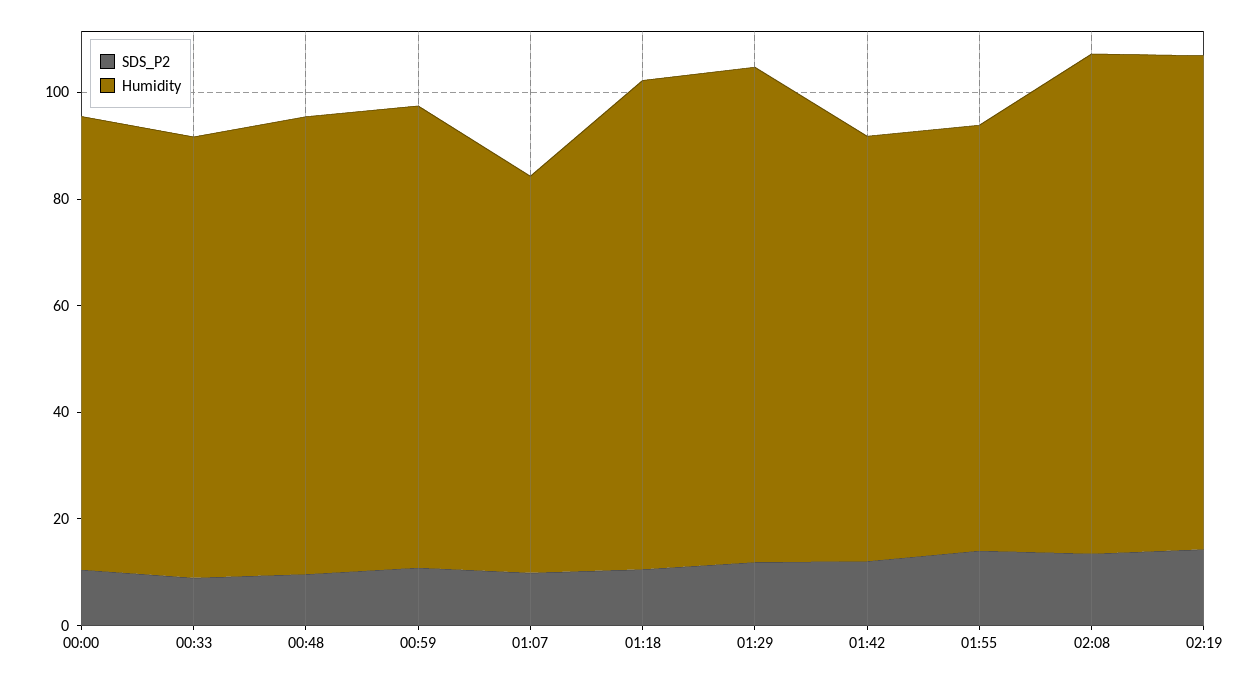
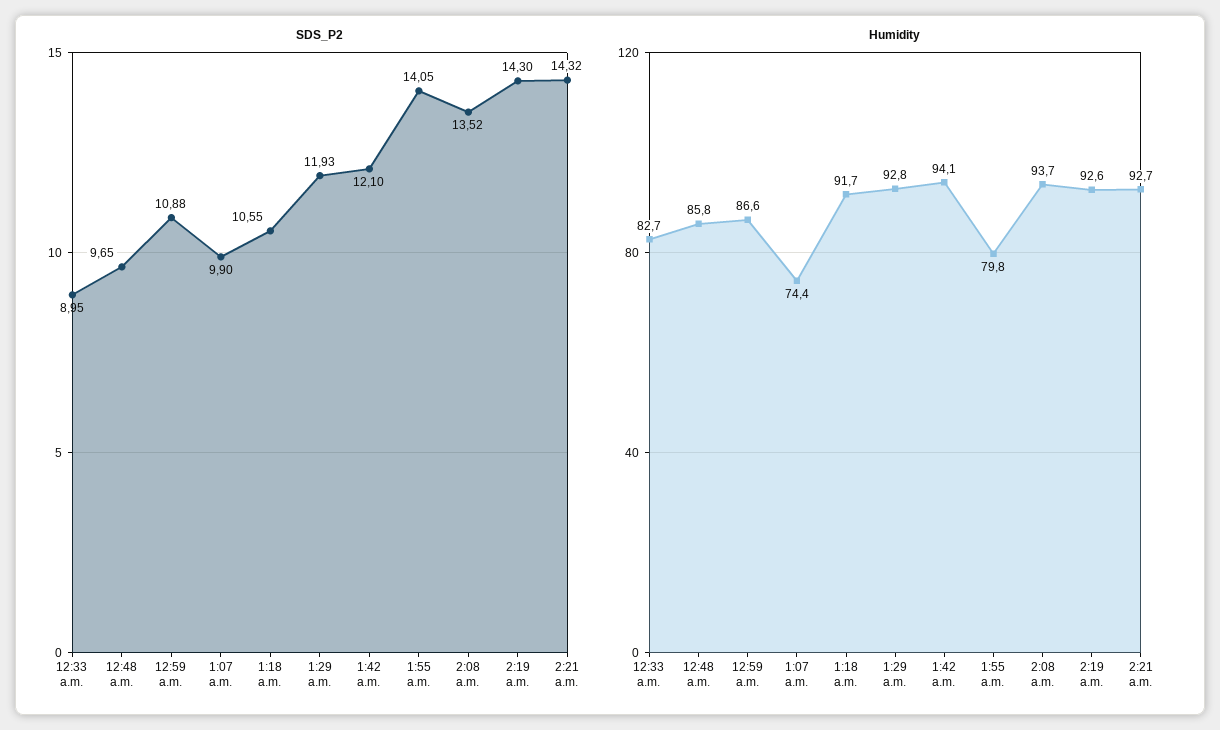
SDS_P2, 00:00: 10 -> none
Humidity, 00:00: 85 -> none
Humidity, 01:42: 80 -> 94.1
SDS_P2, 2:21 a.m.: none -> 14.32
Humidity, 2:21 a.m.: none -> 92.7

